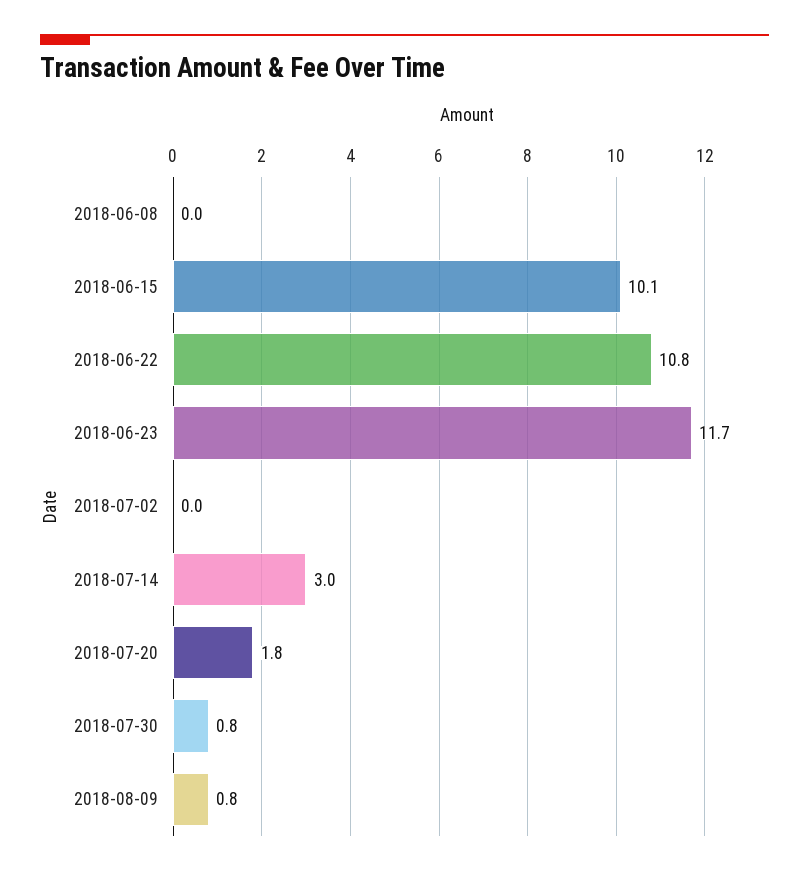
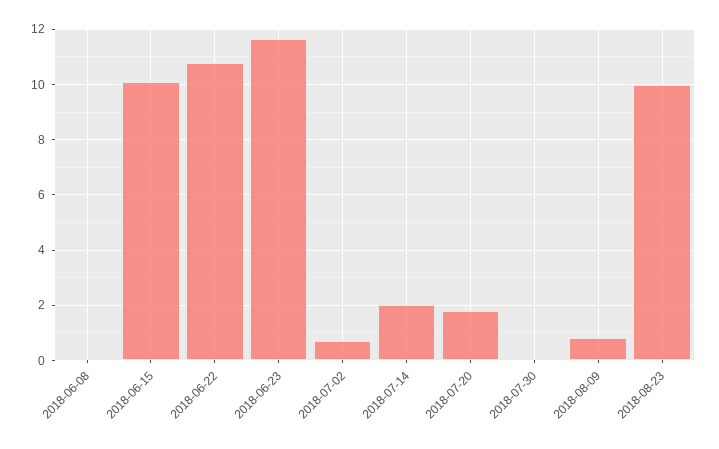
2018-07-02: 0 -> 0.75
2018-07-14: 3 -> 2
2018-07-30: 0.8 -> 0
2018-08-23: none -> 10

